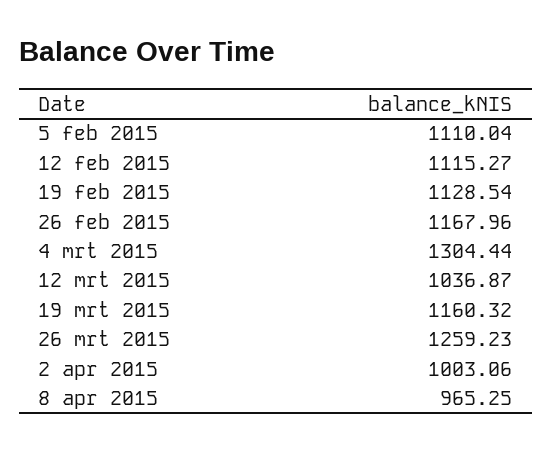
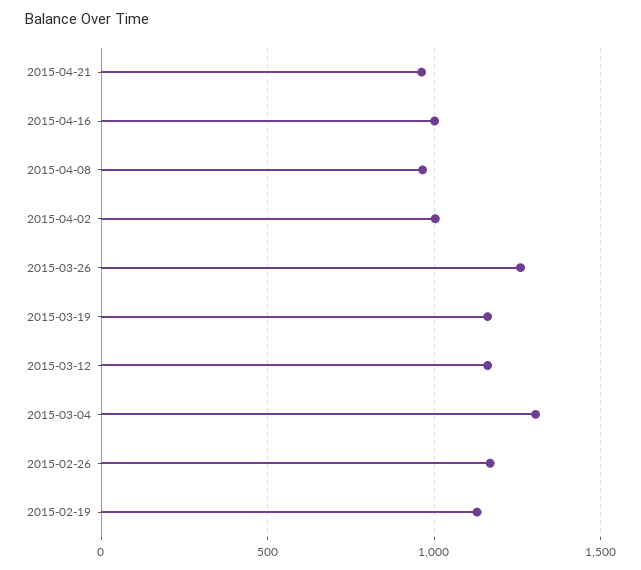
5 feb 2015: 1110.04 -> none
12 feb 2015: 1115.27 -> none
12 mrt 2015: 1036.87 -> 1150
2015-04-21: none -> 950
2015-04-16: none -> 1000

